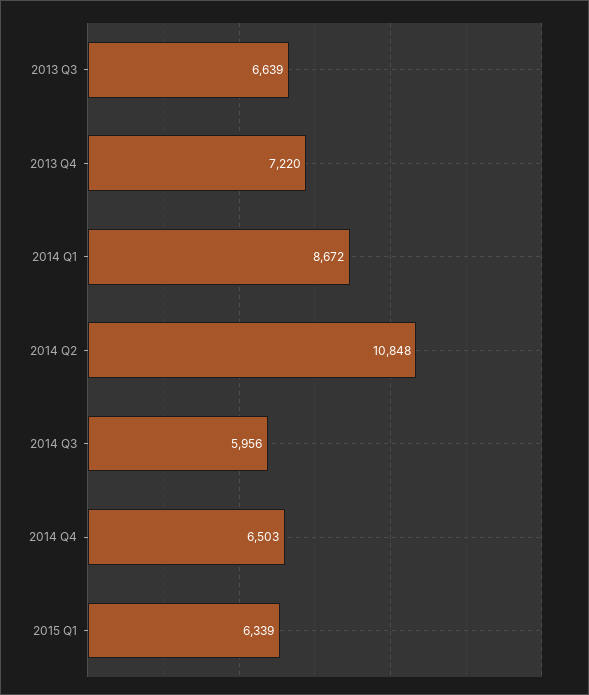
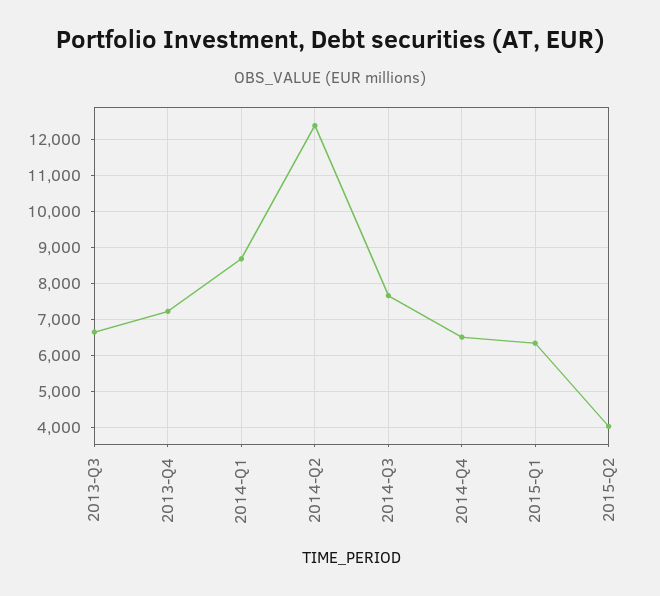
2014 Q2: 10848 -> 12400
2014 Q3: 5956 -> 7600
2015-Q2: none -> 4000

